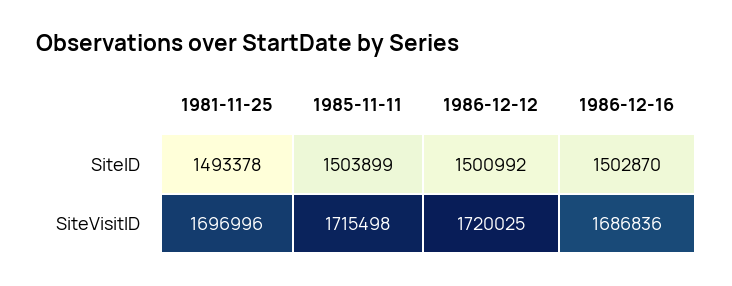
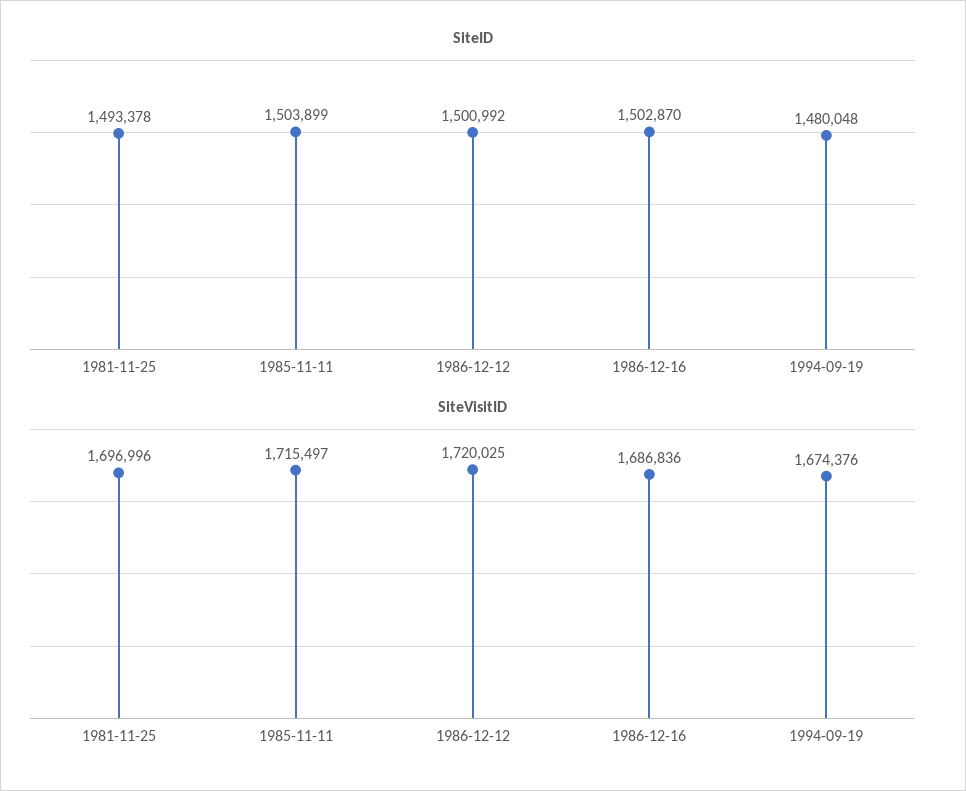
SiteVisitID, 1985-11-11: 1715498 -> 1715497
SiteID, 1994-09-19: none -> 1480048
SiteVisitID, 1994-09-19: none -> 1674376

